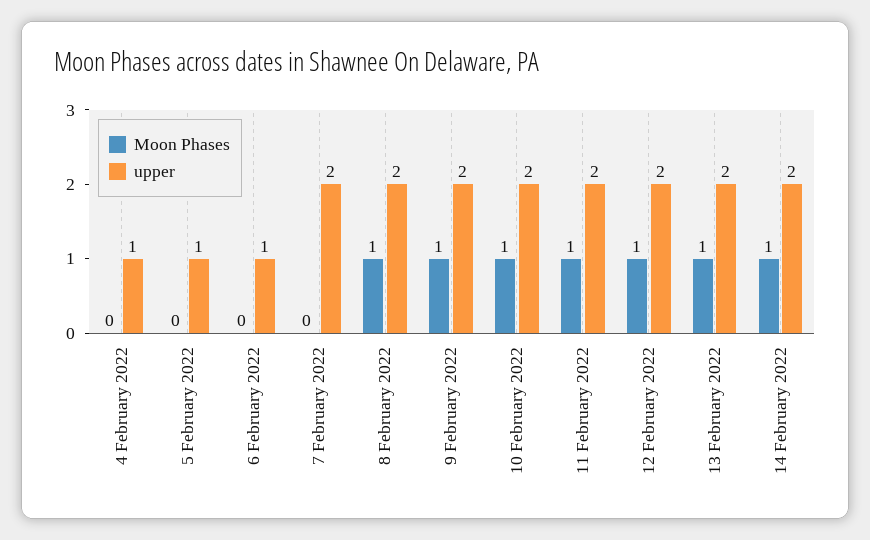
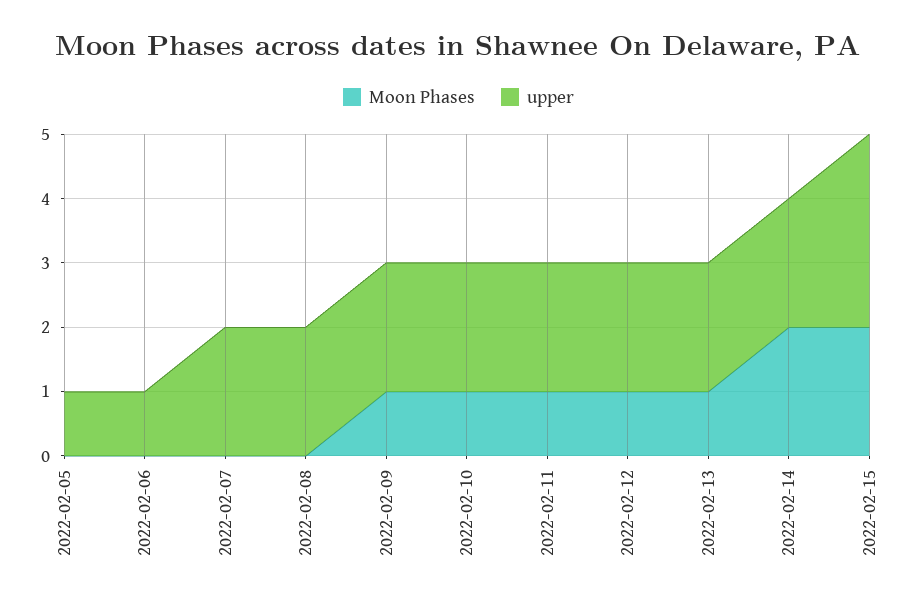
Moon Phases, 4 February 2022: 0 -> none
upper, 4 February 2022: 1 -> none
Moon Phases, 8 February 2022: 1 -> 0
Moon Phases, 14 February 2022: 1 -> 2
Moon Phases, 2022-02-15: none -> 2
upper, 2022-02-15: none -> 3

